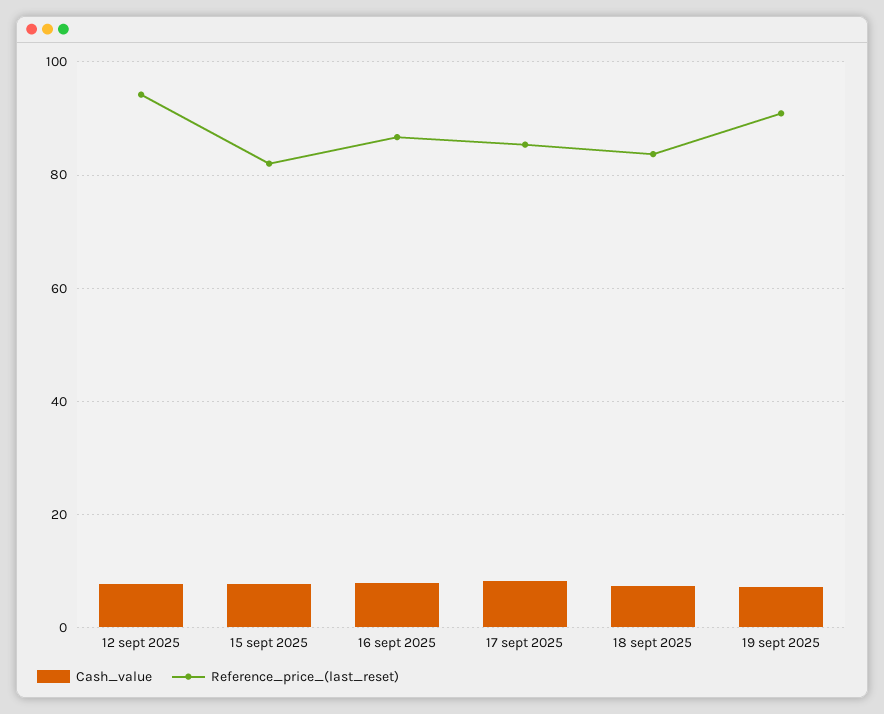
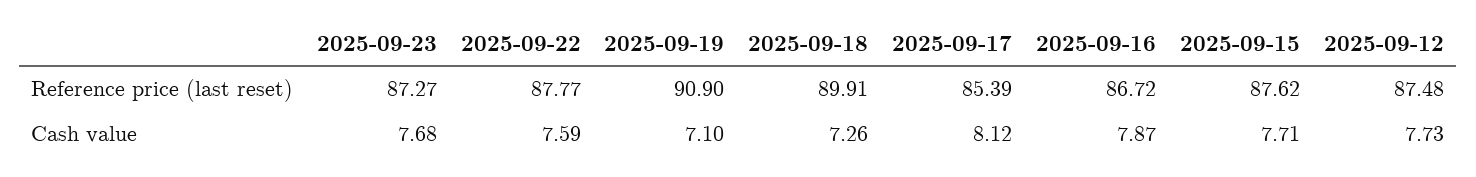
Reference_price_(last_reset), 12 sept 2025: 94 -> 87.48
Reference_price_(last_reset), 15 sept 2025: 82 -> 87.62
Reference_price_(last_reset), 18 sept 2025: 84 -> 89.91
Reference_price_(last_reset), 2025-09-23: none -> 87.27
Reference_price_(last_reset), 2025-09-22: none -> 87.77
Cash_value, 2025-09-23: none -> 7.68
Cash_value, 2025-09-22: none -> 7.59

